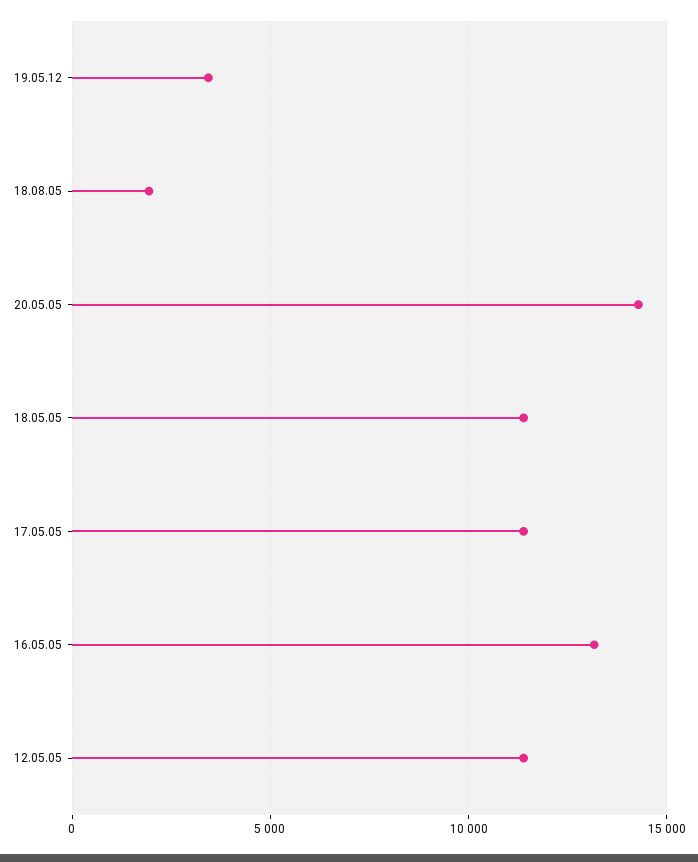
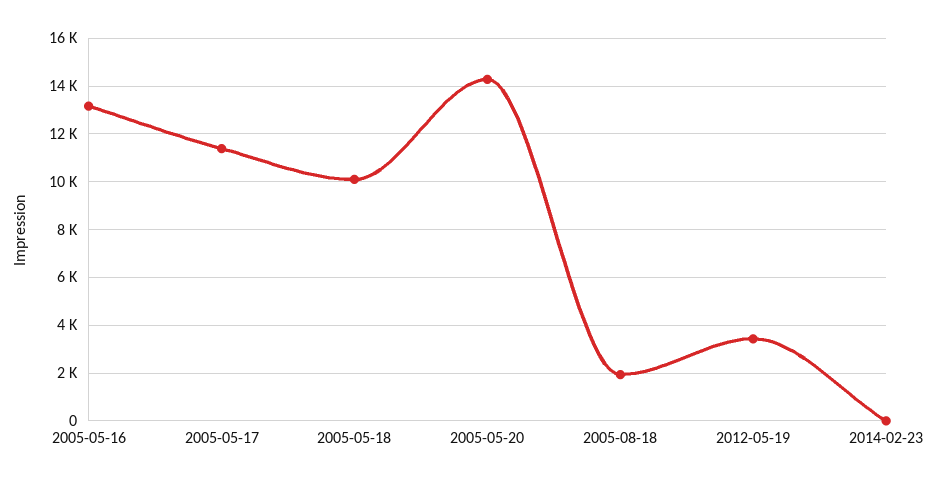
18.05.05: 11500 -> 10000
12.05.05: 11500 -> none
2014-02-23: none -> 0

